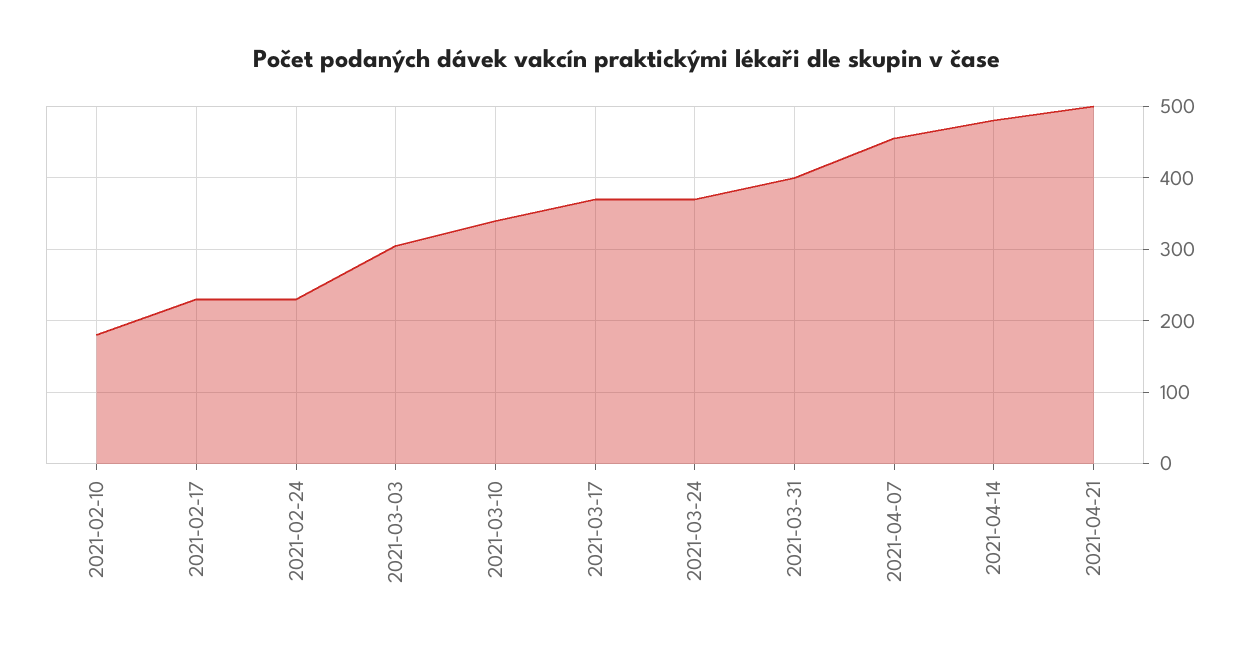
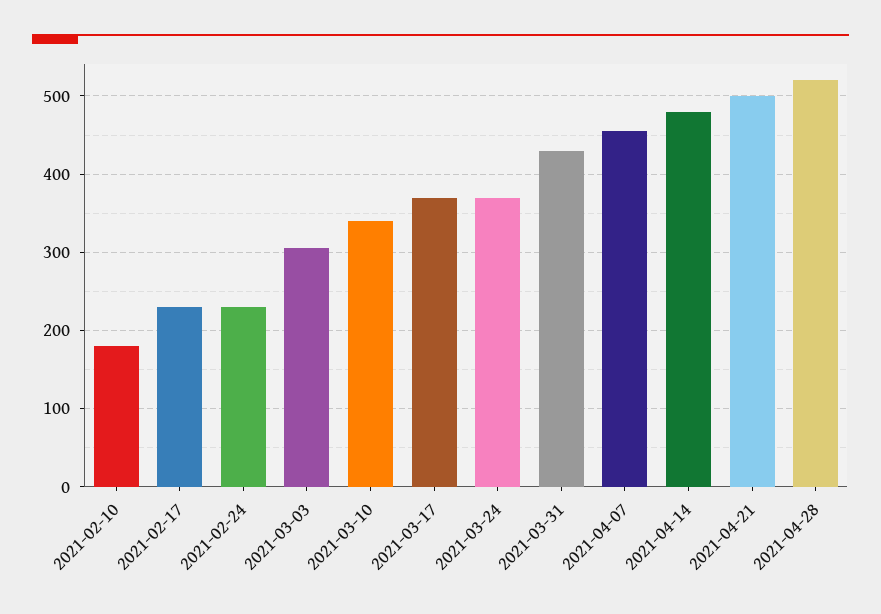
2021-03-31: 400 -> 430
2021-04-28: none -> 520

